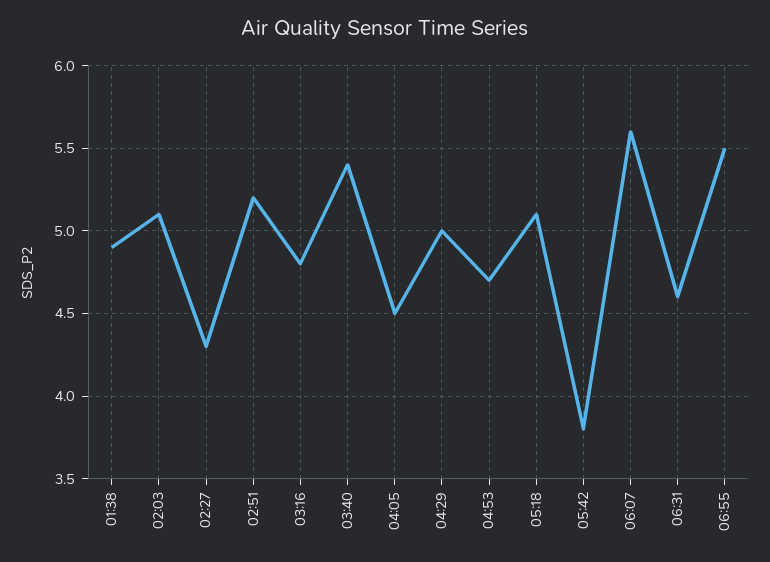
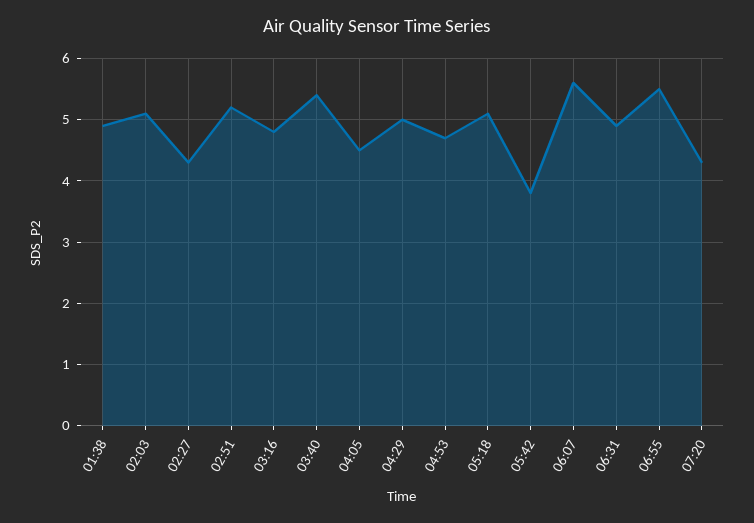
06:31: 4.6 -> 4.9
07:20: none -> 4.3

